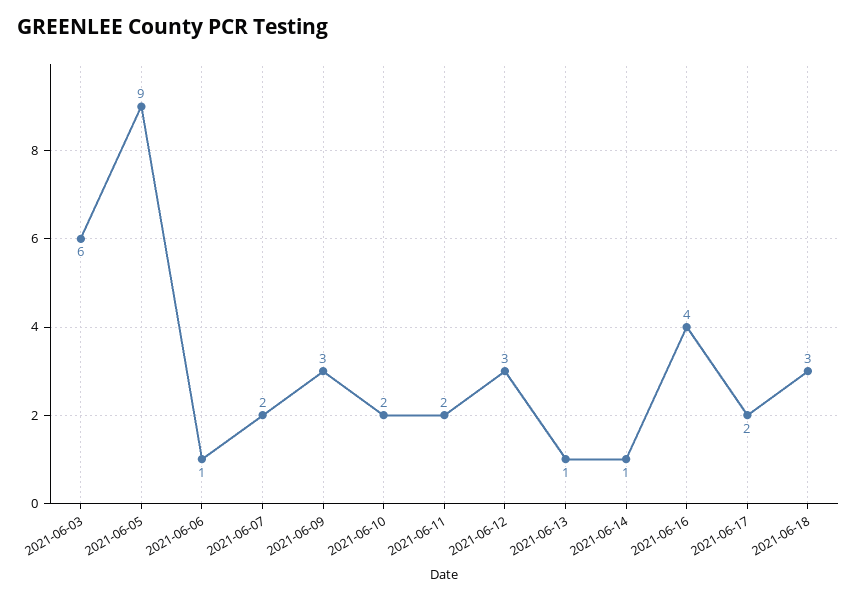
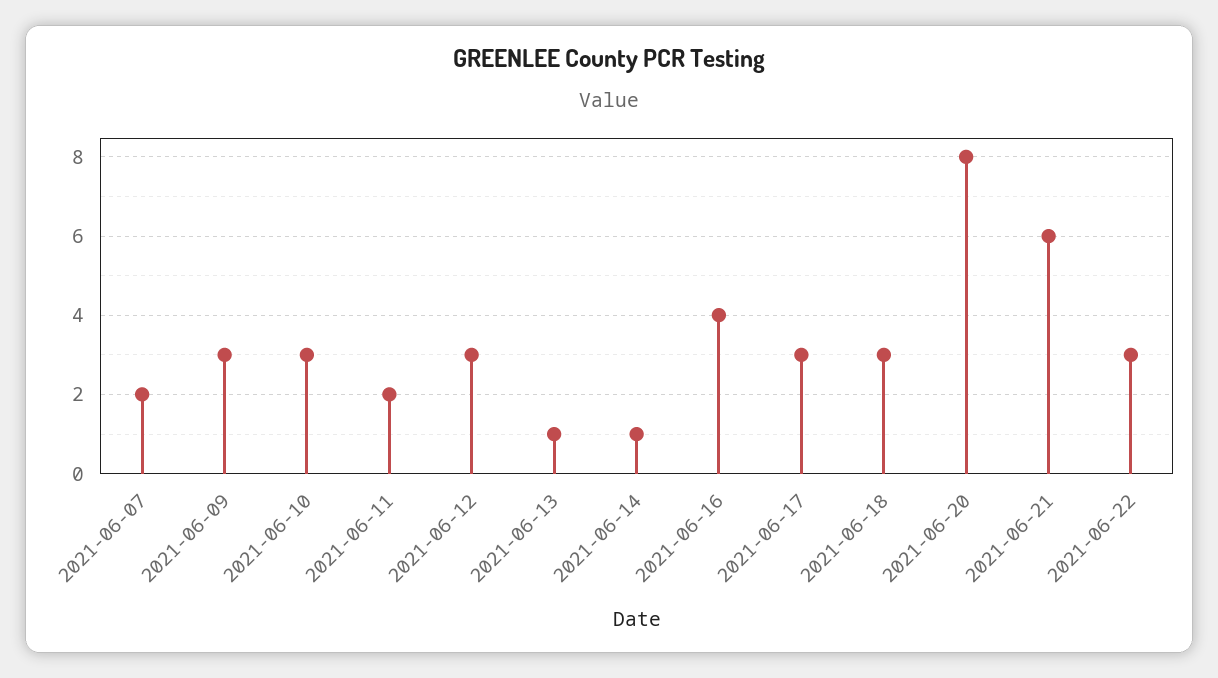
2021-06-03: 6 -> none
2021-06-05: 9 -> none
2021-06-06: 1 -> none
2021-06-10: 2 -> 3
2021-06-17: 2 -> 3
2021-06-20: none -> 8
2021-06-21: none -> 6
2021-06-22: none -> 3

